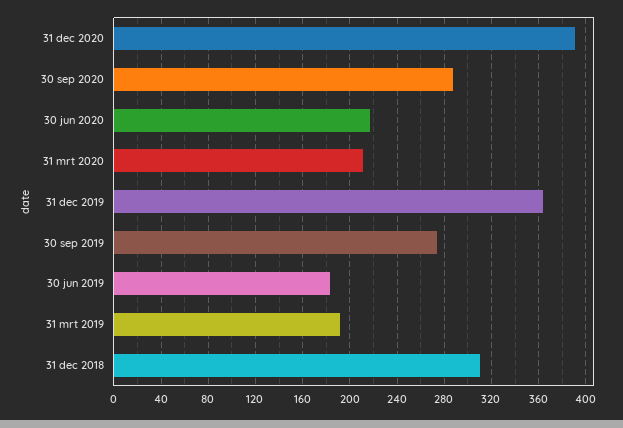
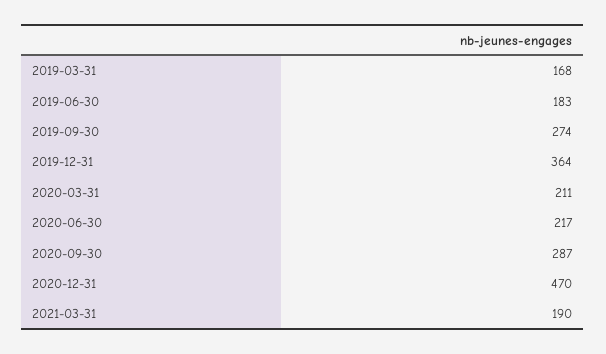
31 dec 2020: 390 -> 470
31 mrt 2019: 190 -> 168
31 dec 2018: 310 -> none
2021-03-31: none -> 190

